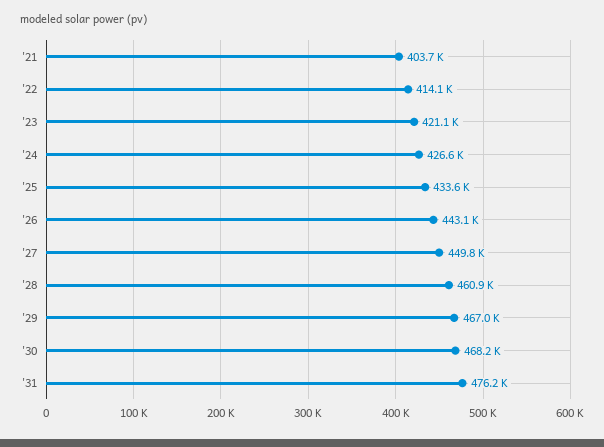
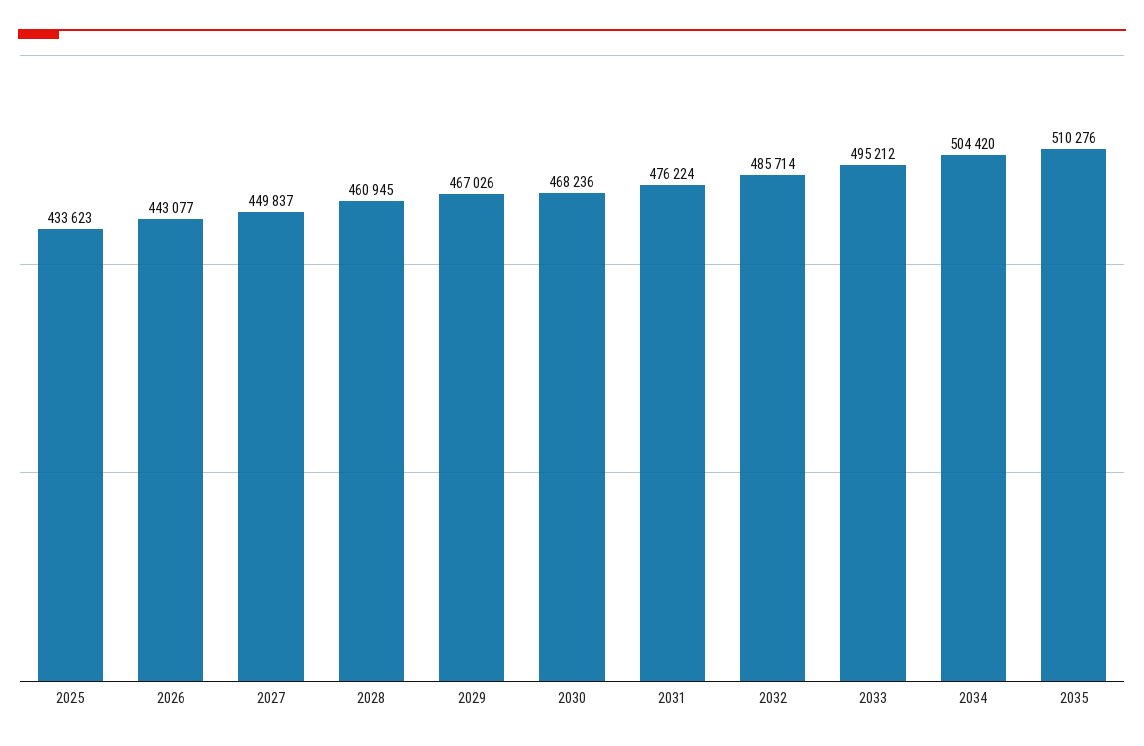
'21: 403700 -> none
'22: 414100 -> none
'23: 421100 -> none
'24: 426600 -> none
2032: none -> 485714
2033: none -> 495212
2034: none -> 504420
2035: none -> 510276

